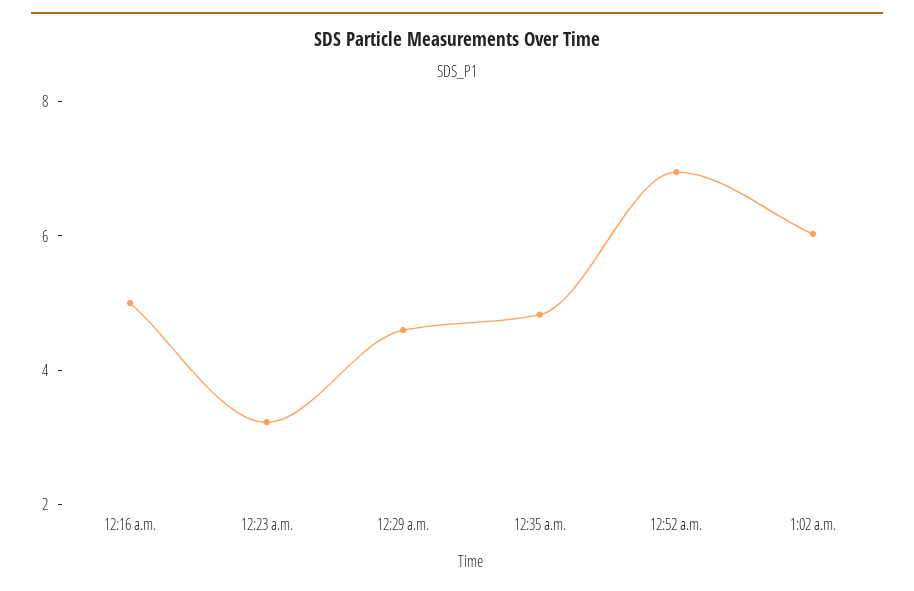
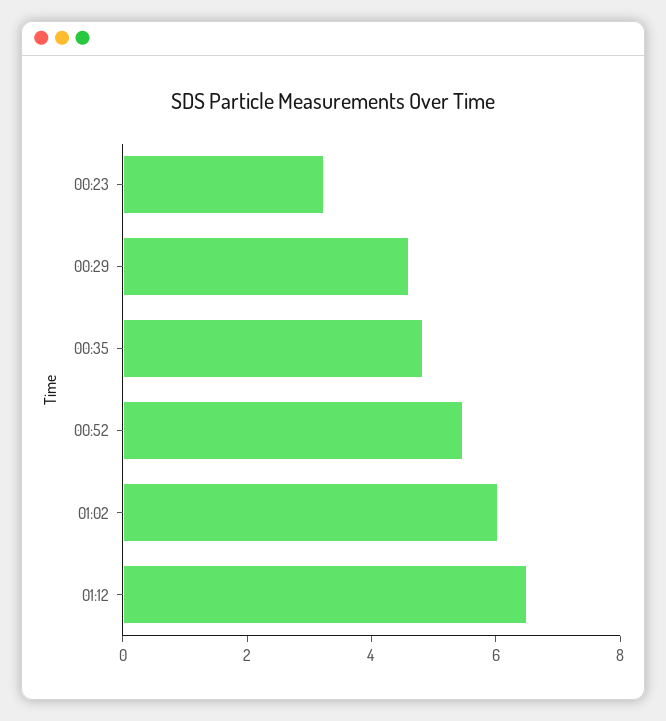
12:16 a.m.: 5 -> none
12:52 a.m.: 7 -> 5.5
01:12: none -> 6.5

